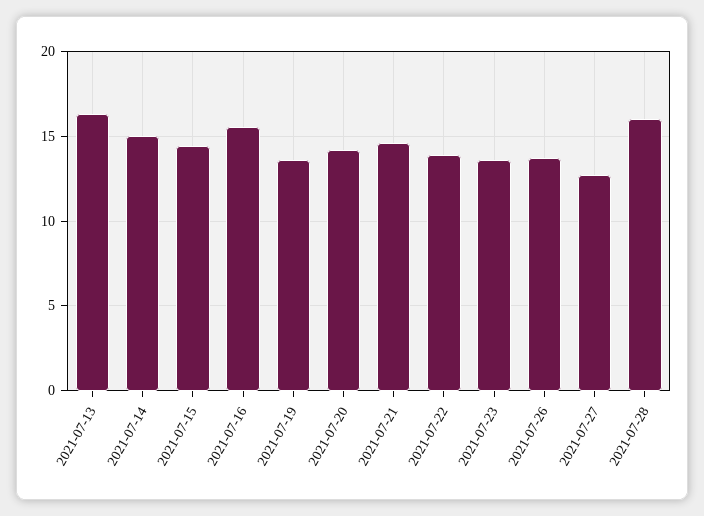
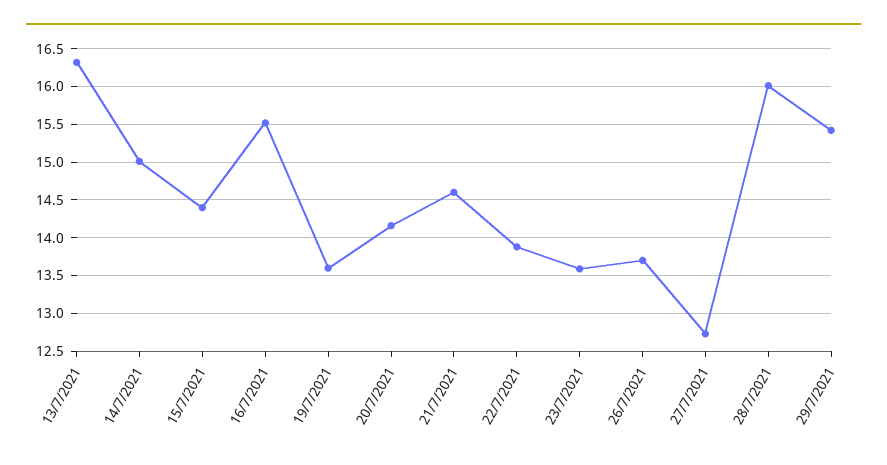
29/7/2021: none -> 15.4

